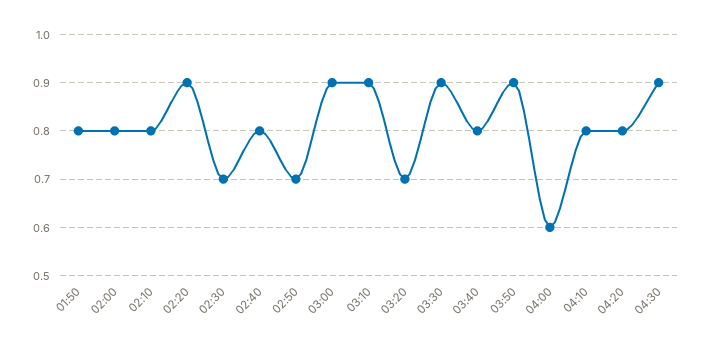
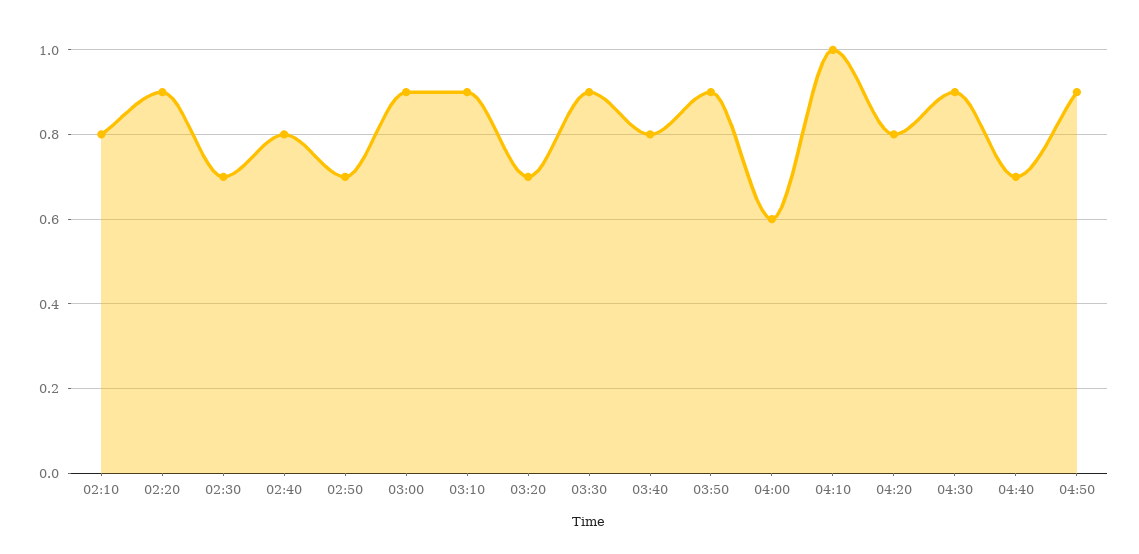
01:50: 0.8 -> none
02:00: 0.8 -> none
04:10: 0.8 -> 1
04:40: none -> 0.7
04:50: none -> 0.9

